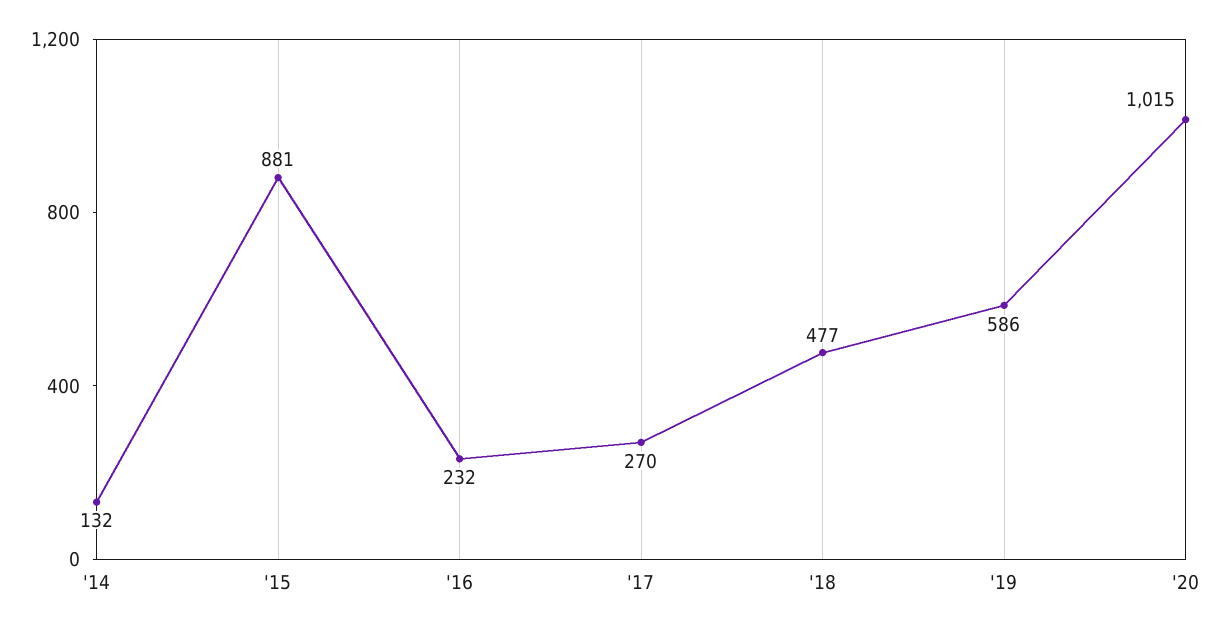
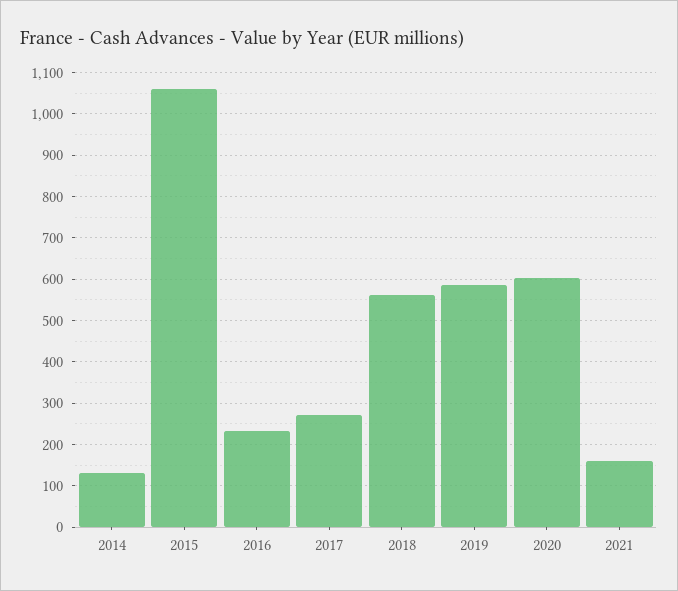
'15: 881 -> 1060
'18: 477 -> 560
'20: 1015 -> 600
2021: none -> 160

